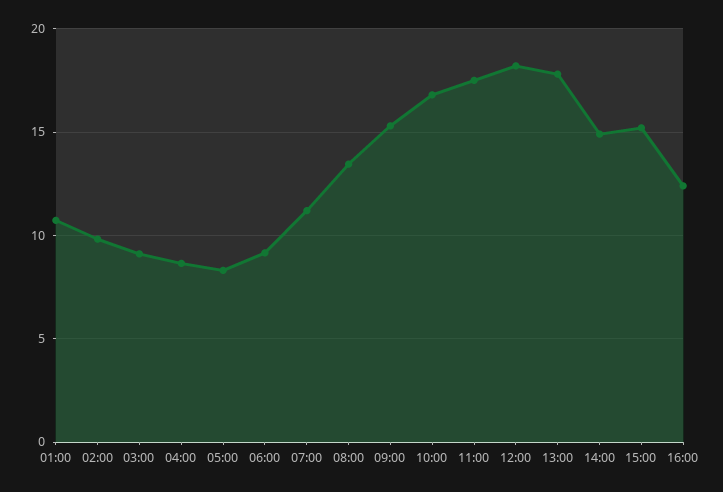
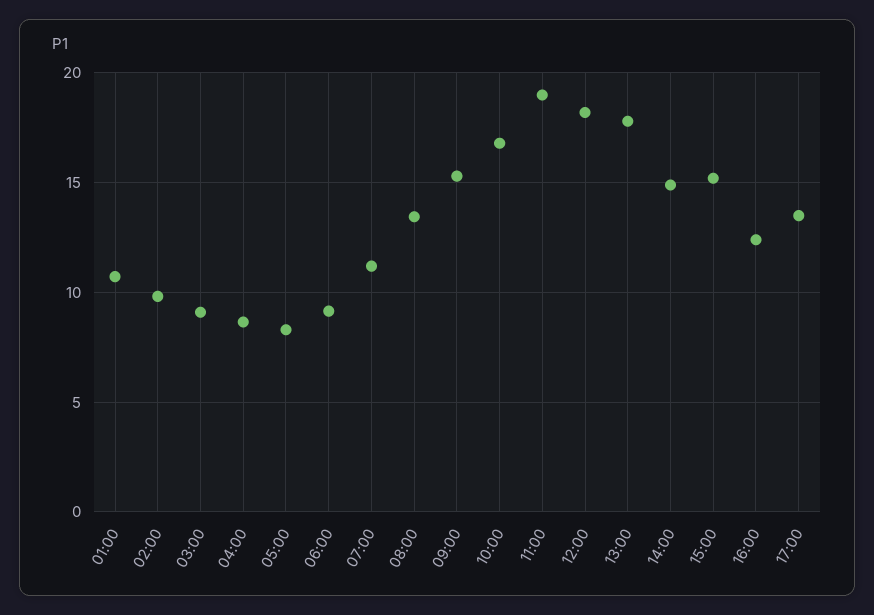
11:00: 17.5 -> 19
17:00: none -> 13.5

